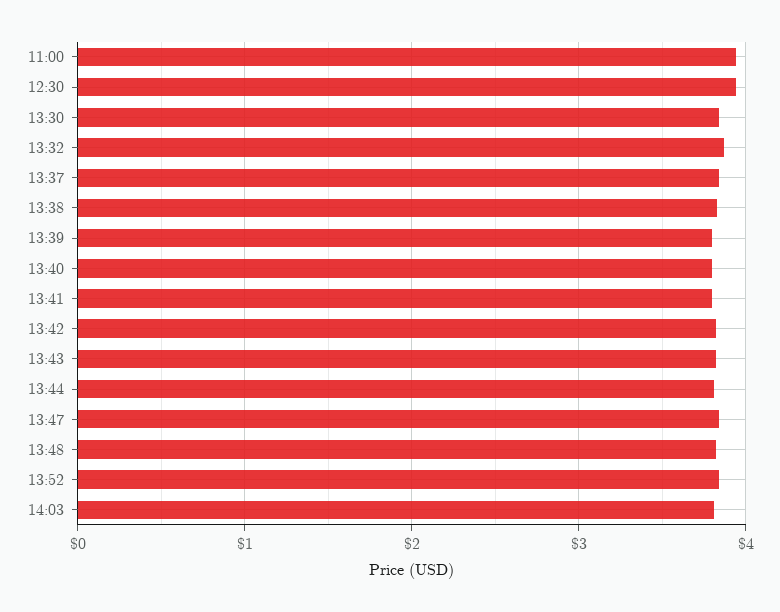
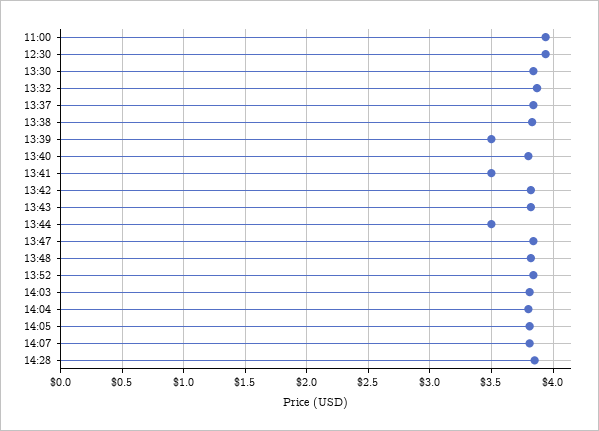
13:39: 3.8 -> 3.5
13:41: 3.8 -> 3.5
13:44: 3.8 -> 3.5
14:04: none -> 3.8
14:05: none -> 3.8
14:07: none -> 3.8
14:28: none -> 3.85

